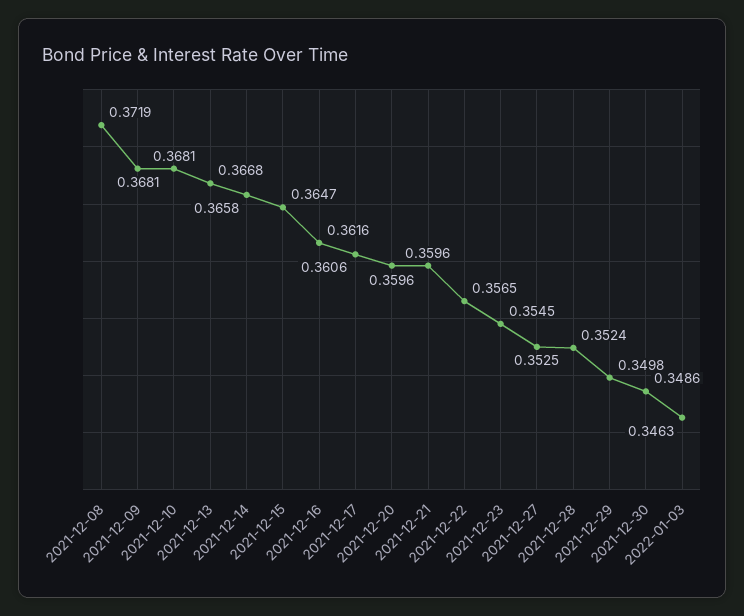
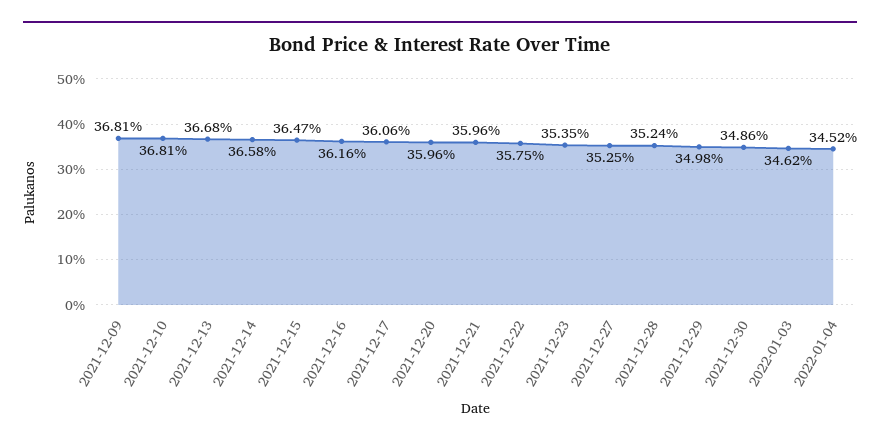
2021-12-08: 0.3719 -> none
2021-12-22: 0.3565 -> 0.3575
2021-12-23: 0.3545 -> 0.3535
2022-01-03: 0.3463 -> 0.3462
2022-01-04: none -> 0.3452

